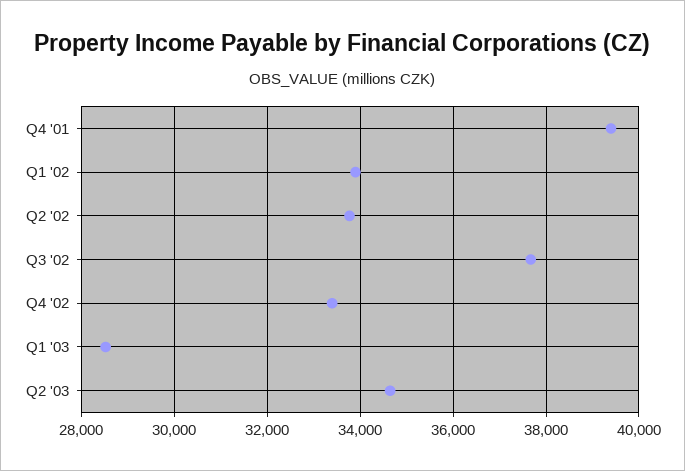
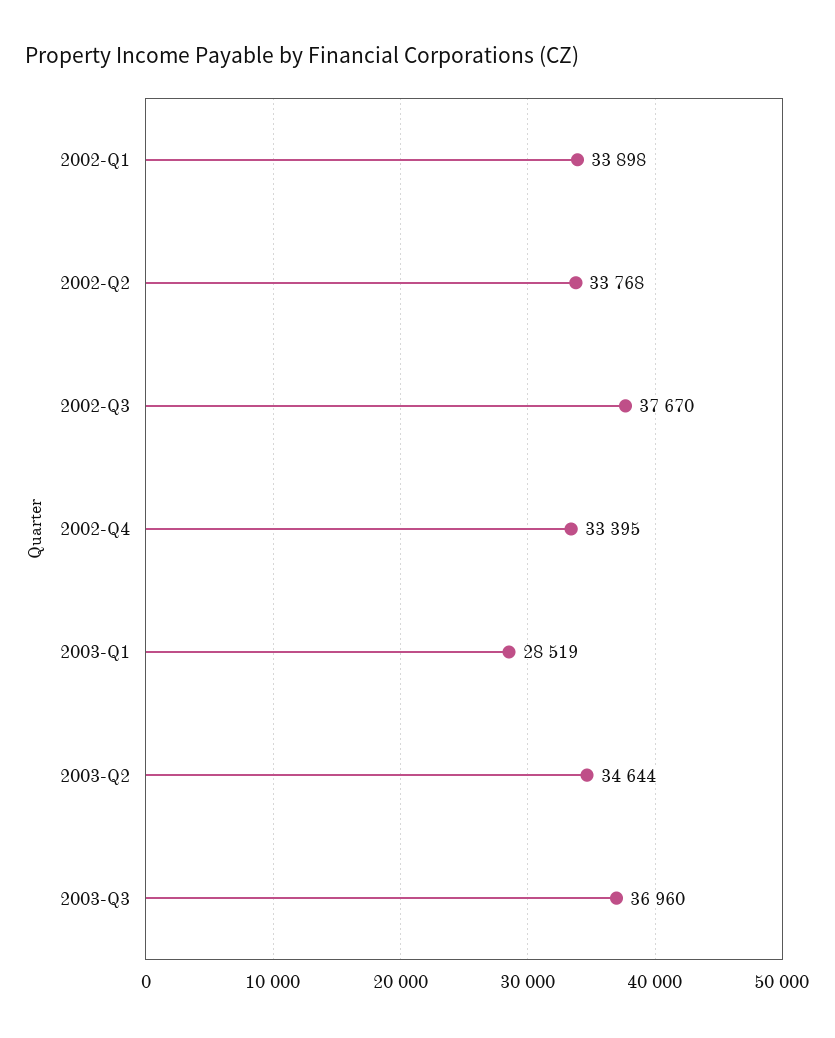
Q4 '01: 39400 -> none
2003-Q3: none -> 36960

